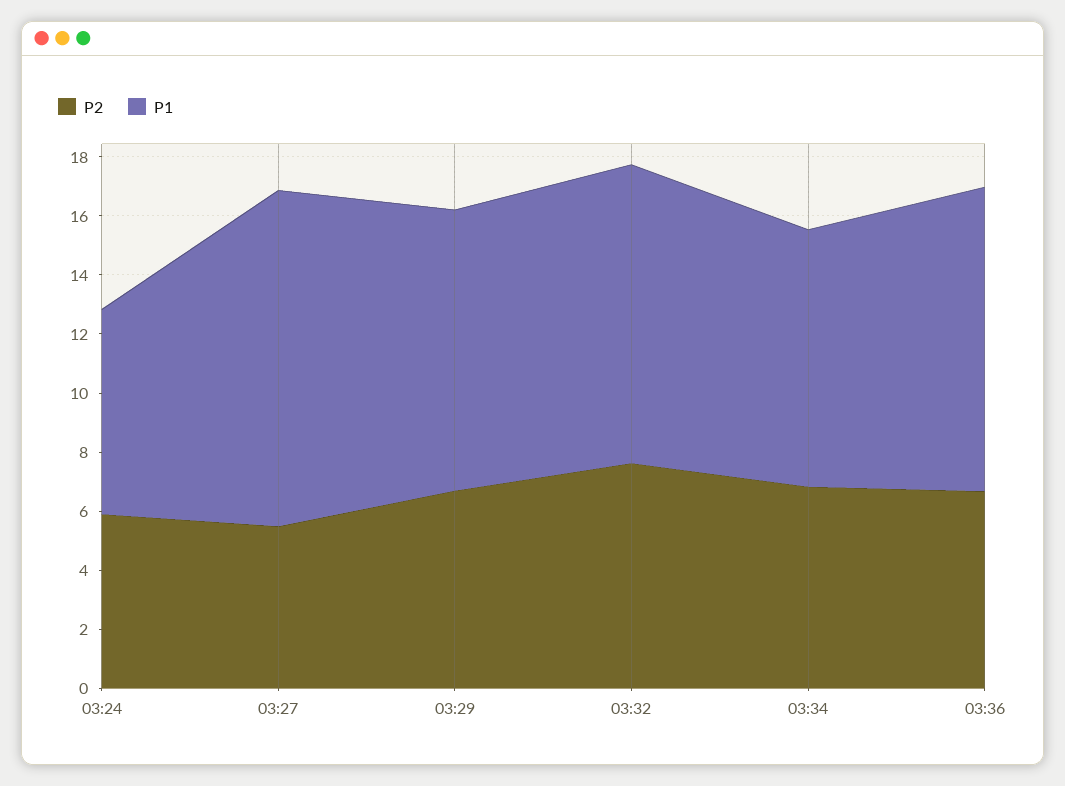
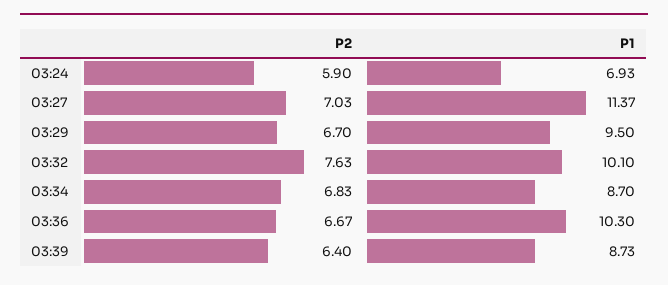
P2, 03:27: 5.5 -> 7.03
P2, 03:39: none -> 6.4
P1, 03:39: none -> 8.73

